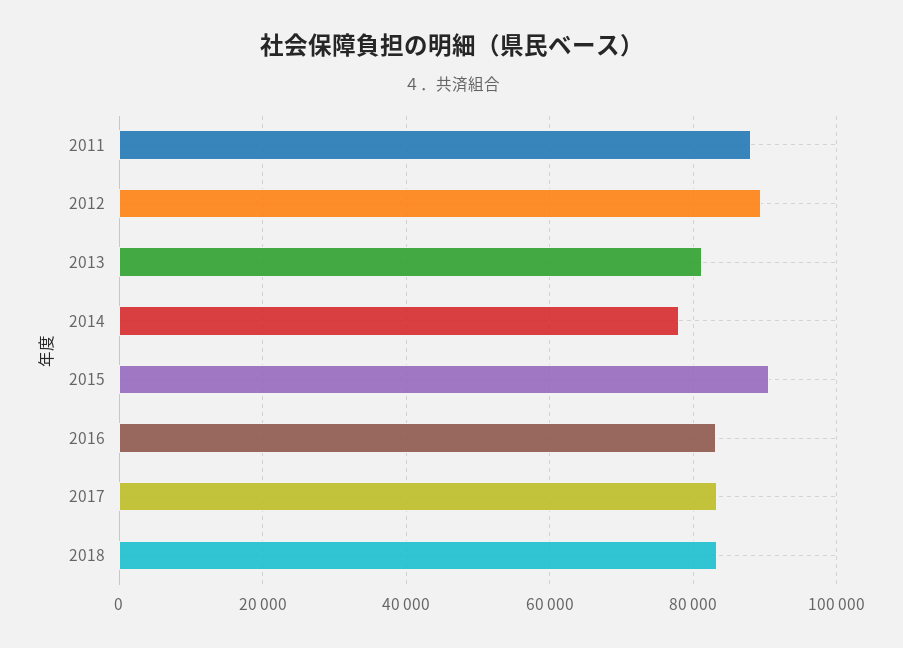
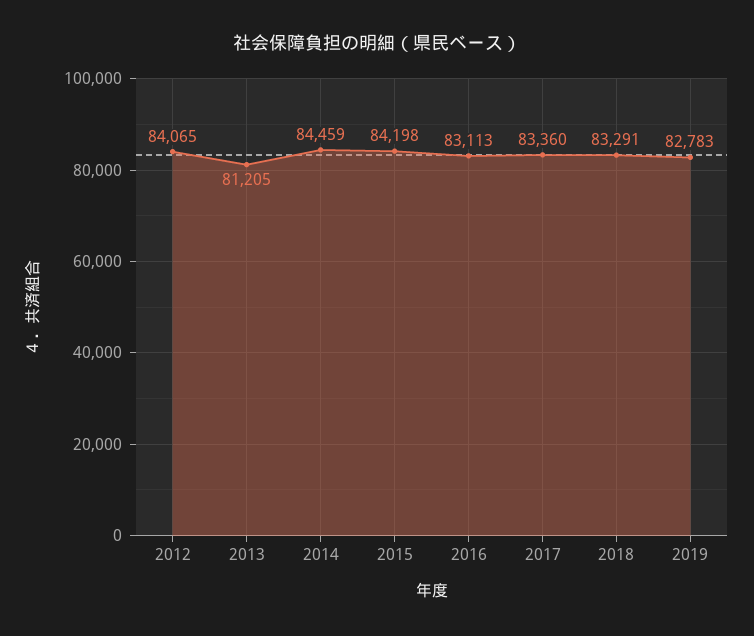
2011: 88000 -> none
2012: 90000 -> 84065
2014: 78000 -> 84459
2015: 90000 -> 84198
2019: none -> 82783

